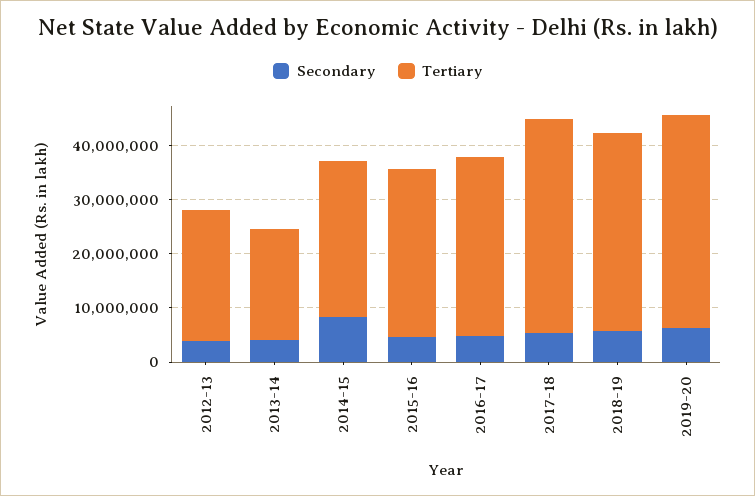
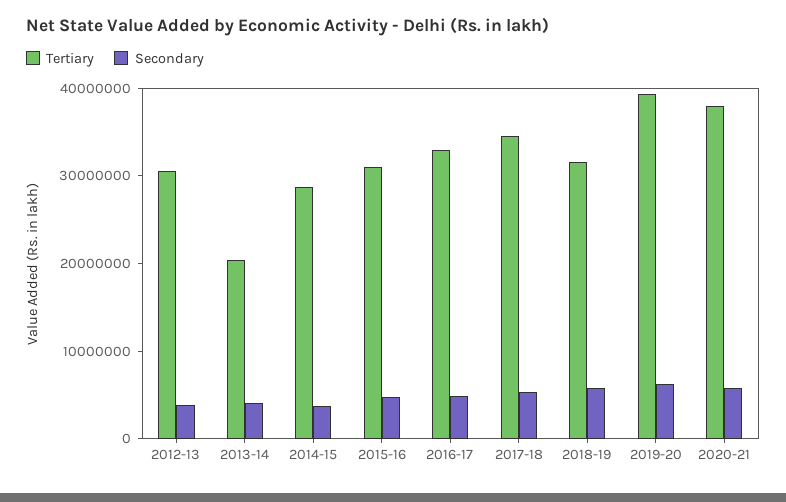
Tertiary, 2012-13: 24000000 -> 30000000
Secondary, 2014-15: 8000000 -> 4000000
Tertiary, 2017-18: 40000000 -> 34000000
Tertiary, 2018-19: 36000000 -> 32000000
Tertiary, 2020-21: none -> 38000000
Secondary, 2020-21: none -> 6000000

